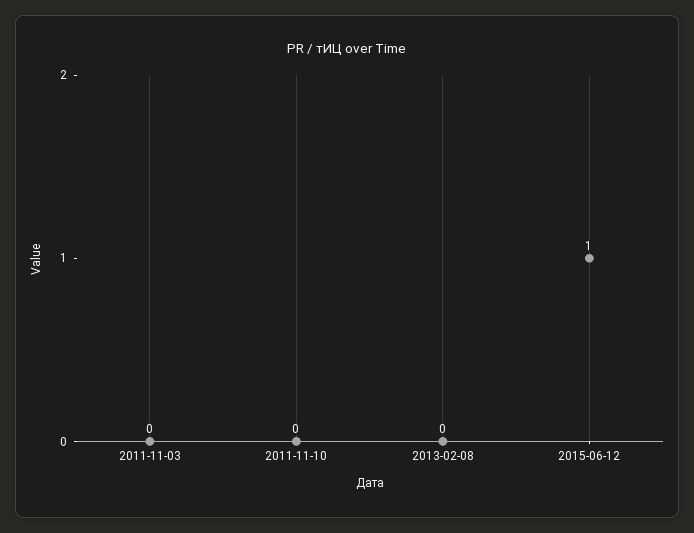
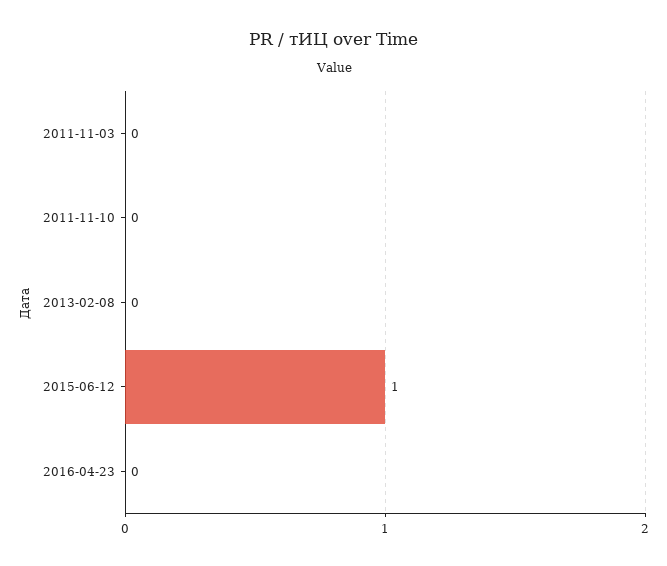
2016-04-23: none -> 0

